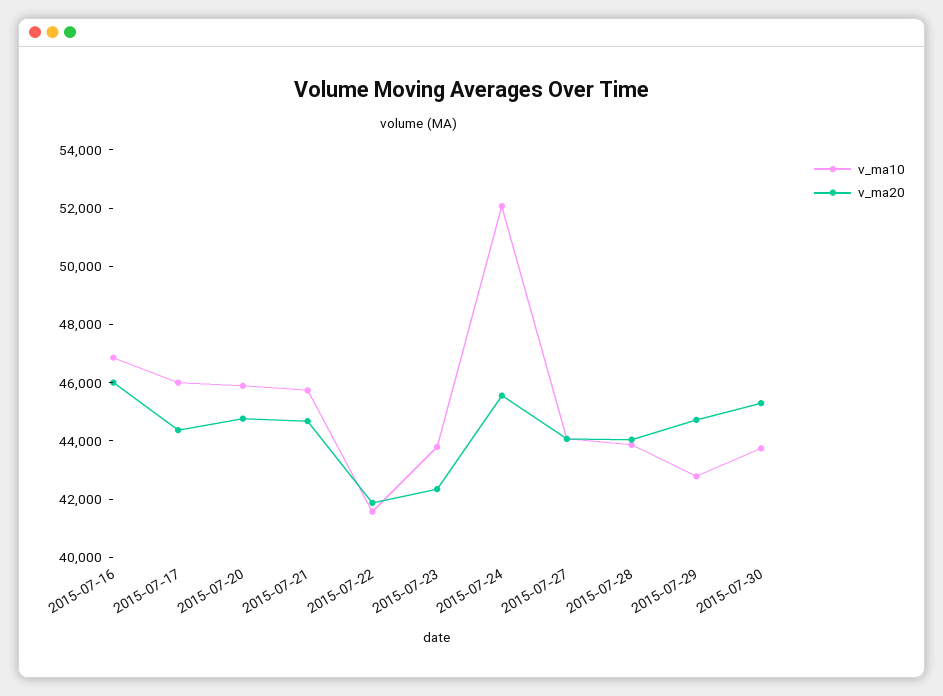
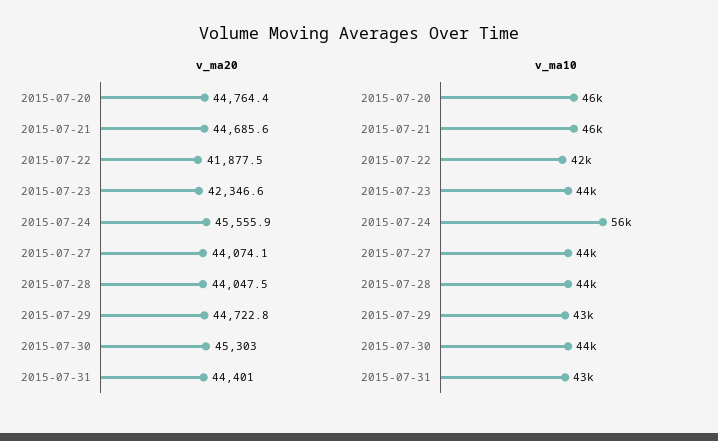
v_ma10, 2015-07-16: 47000 -> none
v_ma20, 2015-07-16: 46000 -> none
v_ma10, 2015-07-17: 46000 -> none
v_ma20, 2015-07-17: 44500 -> none
v_ma10, 2015-07-24: 52000 -> 56000
v_ma20, 2015-07-31: none -> 44401
v_ma10, 2015-07-31: none -> 43000

